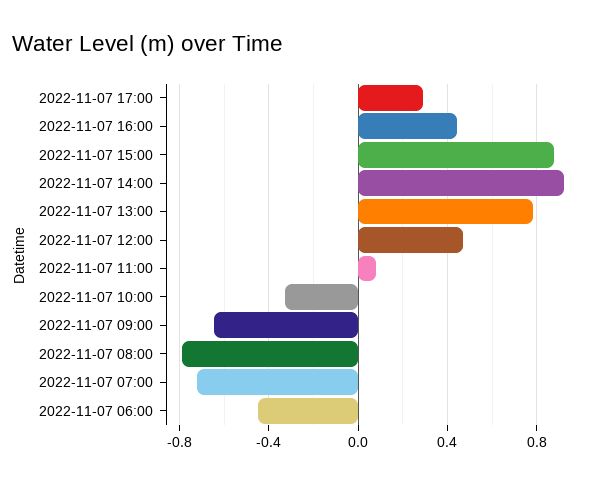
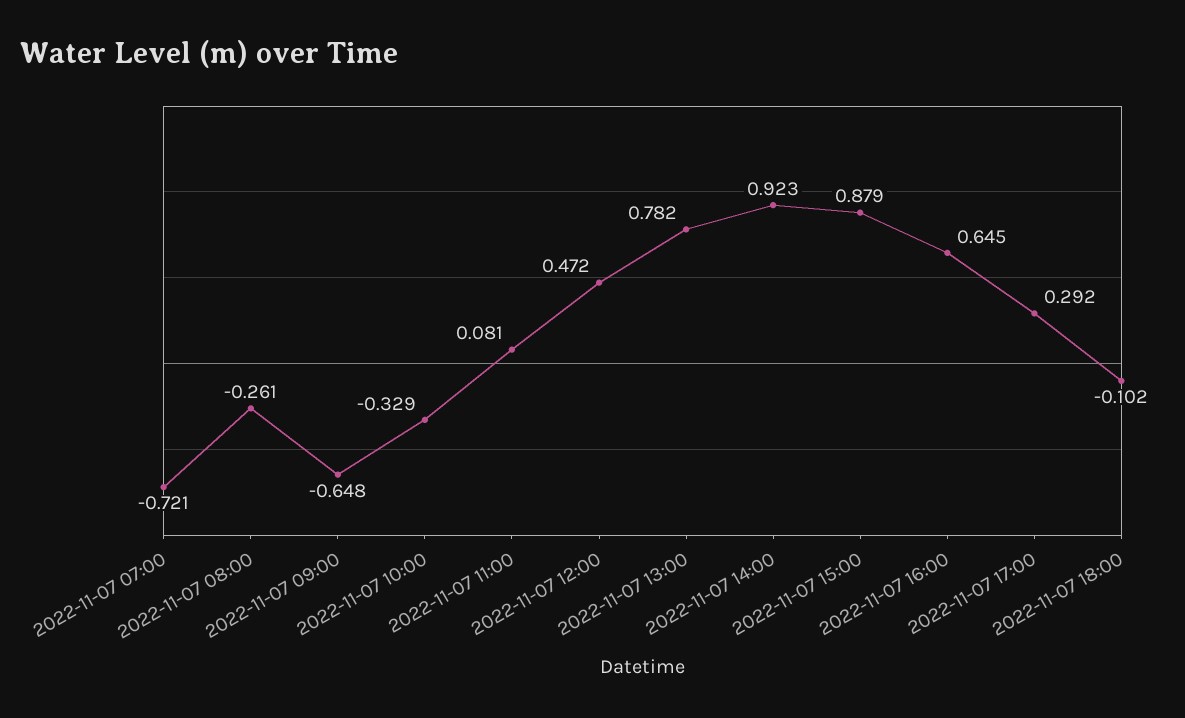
2022-11-07 16:00: 0.45 -> 0.645
2022-11-07 08:00: -0.8 -> -0.261
2022-11-07 06:00: -0.45 -> none
2022-11-07 18:00: none -> -0.102

